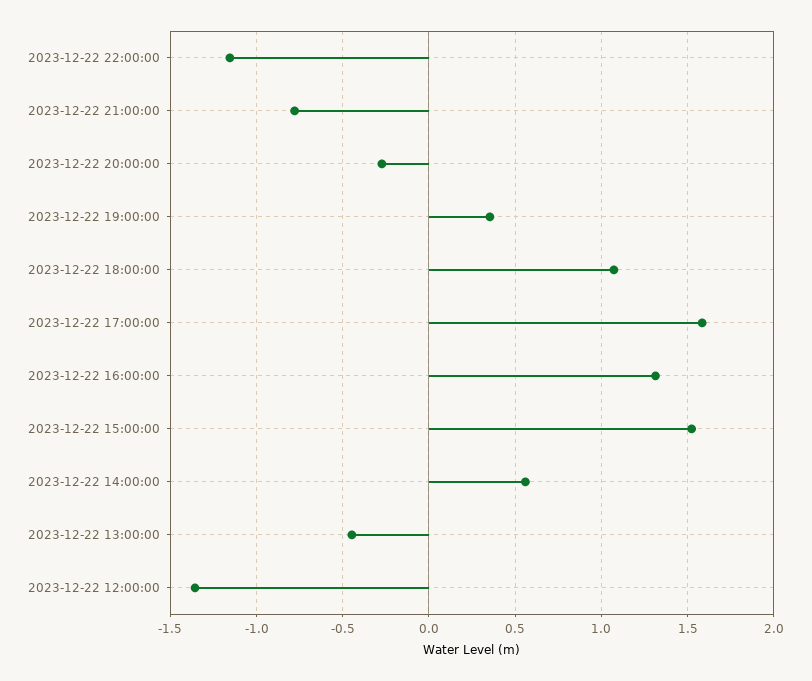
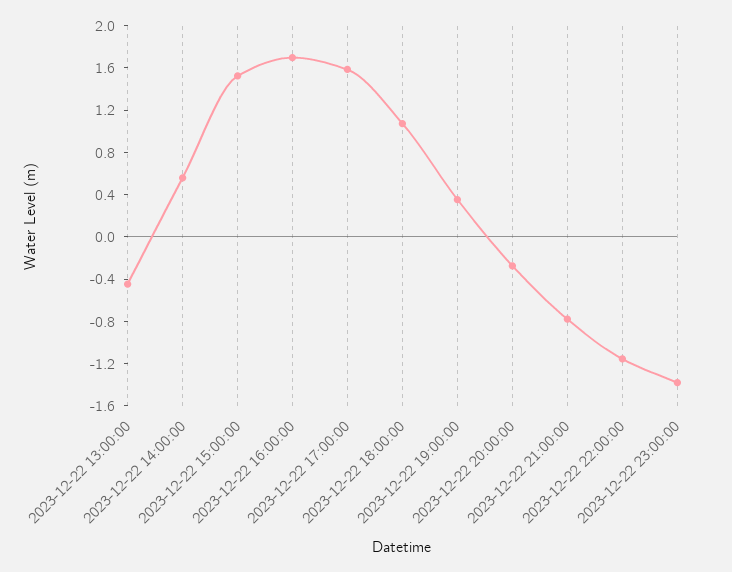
2023-12-22 16:00:00: 1.3 -> 1.7
2023-12-22 12:00:00: -1.35 -> none
2023-12-22 23:00:00: none -> -1.4

